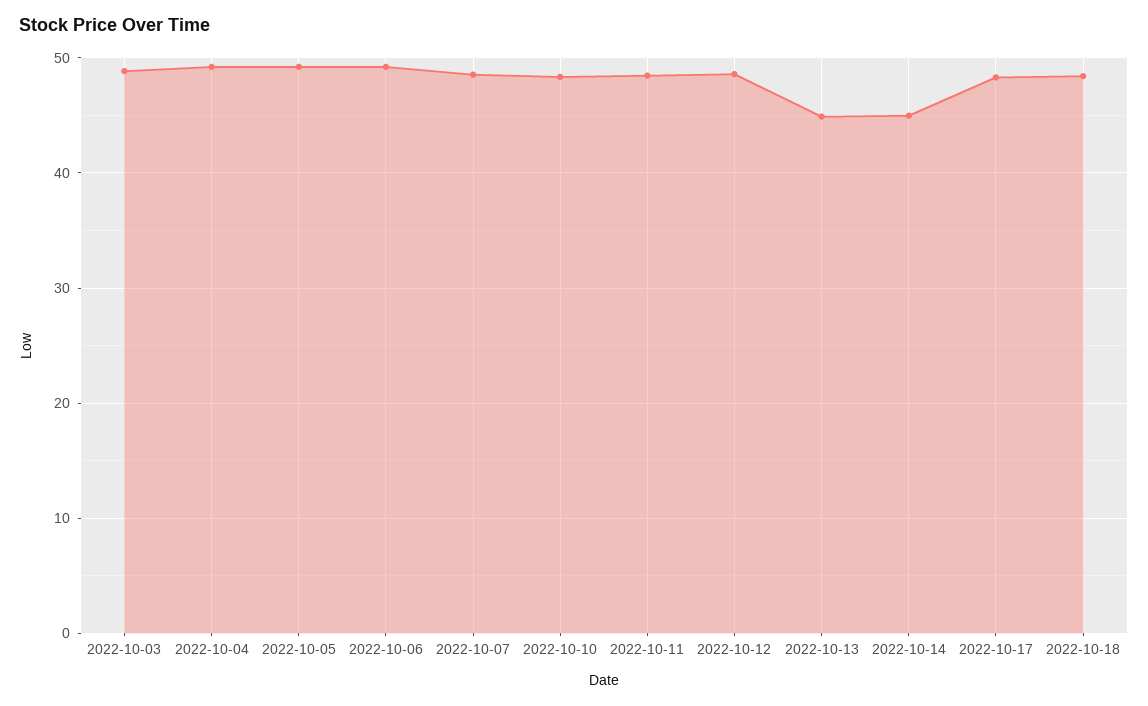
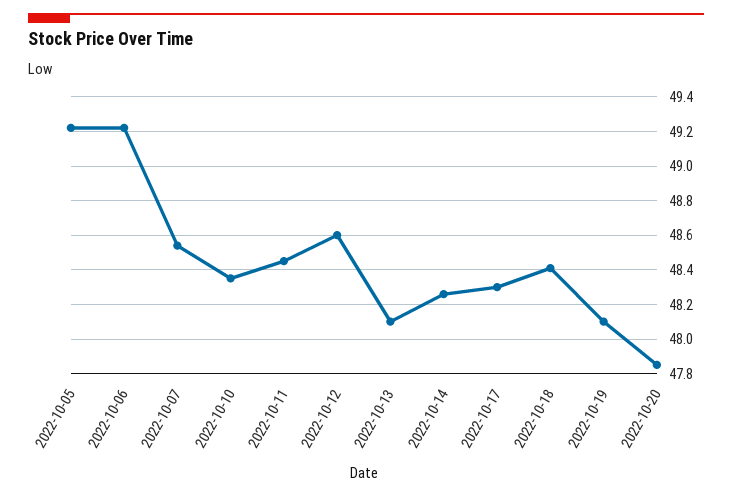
2022-10-03: 49 -> none
2022-10-04: 49 -> none
2022-10-13: 45 -> 48.1
2022-10-14: 45 -> 48.25
2022-10-19: none -> 48.1
2022-10-20: none -> 47.85

